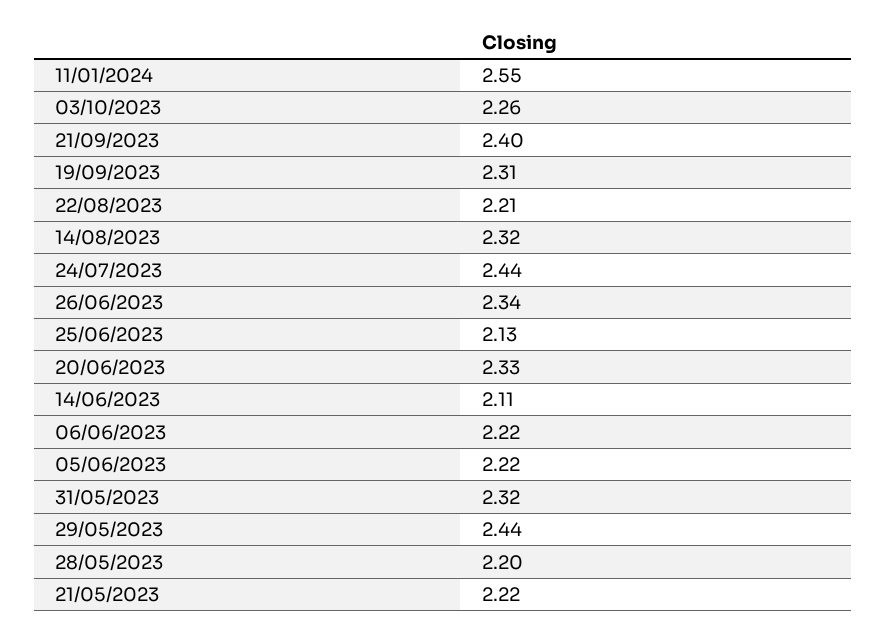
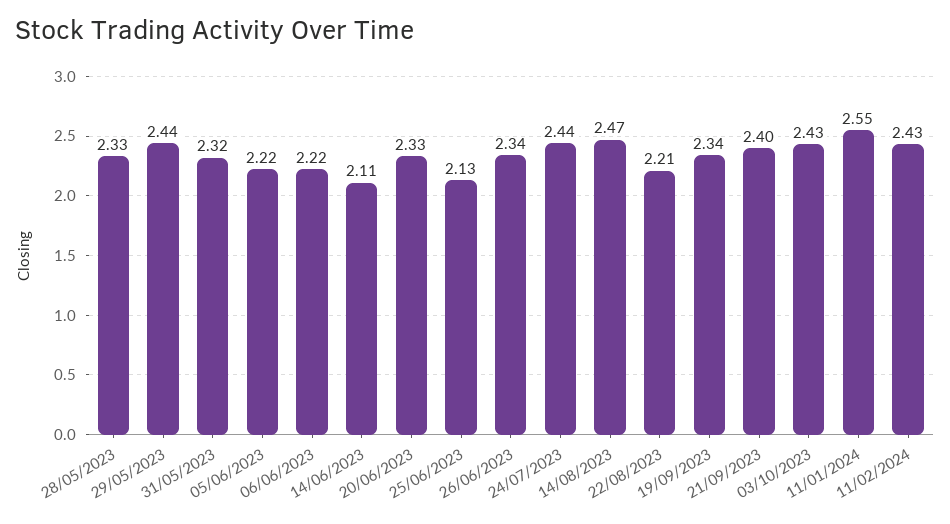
03/10/2023: 2.26 -> 2.43
19/09/2023: 2.31 -> 2.34
14/08/2023: 2.32 -> 2.47
28/05/2023: 2.2 -> 2.33
21/05/2023: 2.22 -> none
11/02/2024: none -> 2.43

